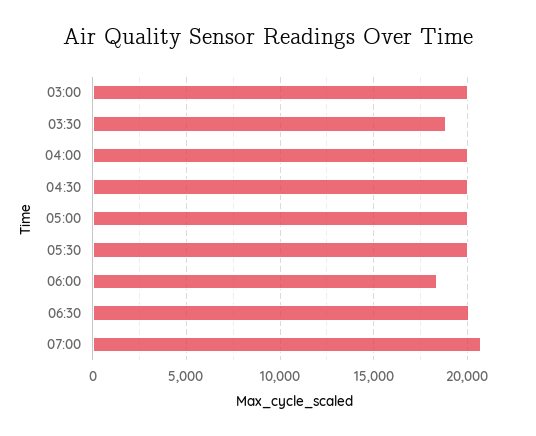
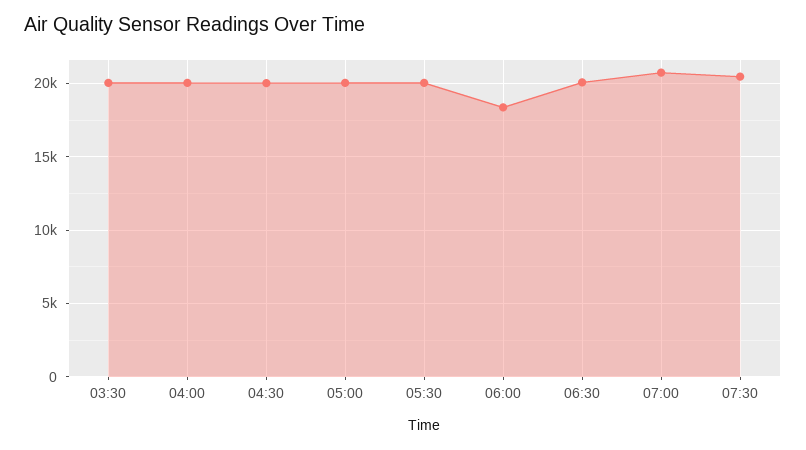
03:00: 20000 -> none
03:30: 19000 -> 20000
07:30: none -> 20500

